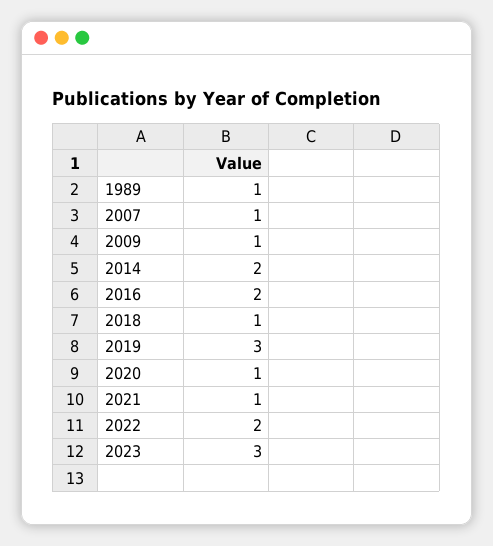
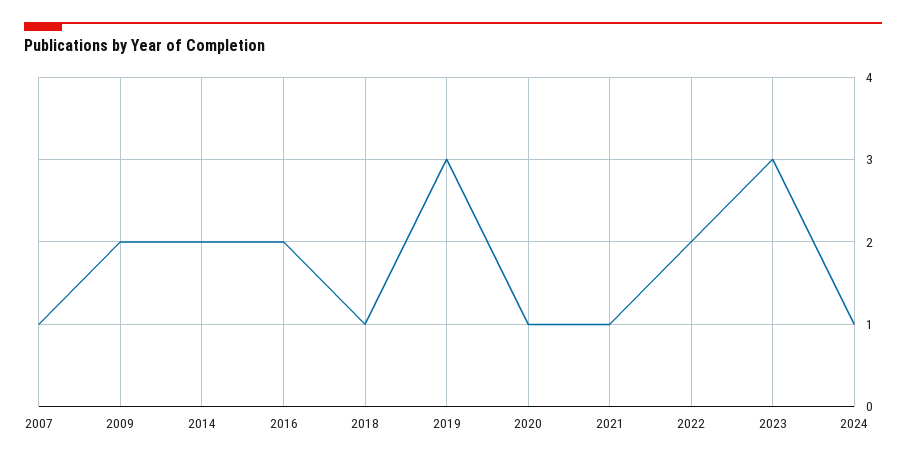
1989: 1 -> none
2009: 1 -> 2
2024: none -> 1

